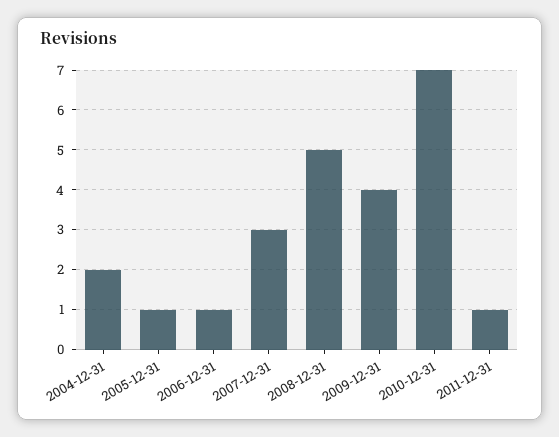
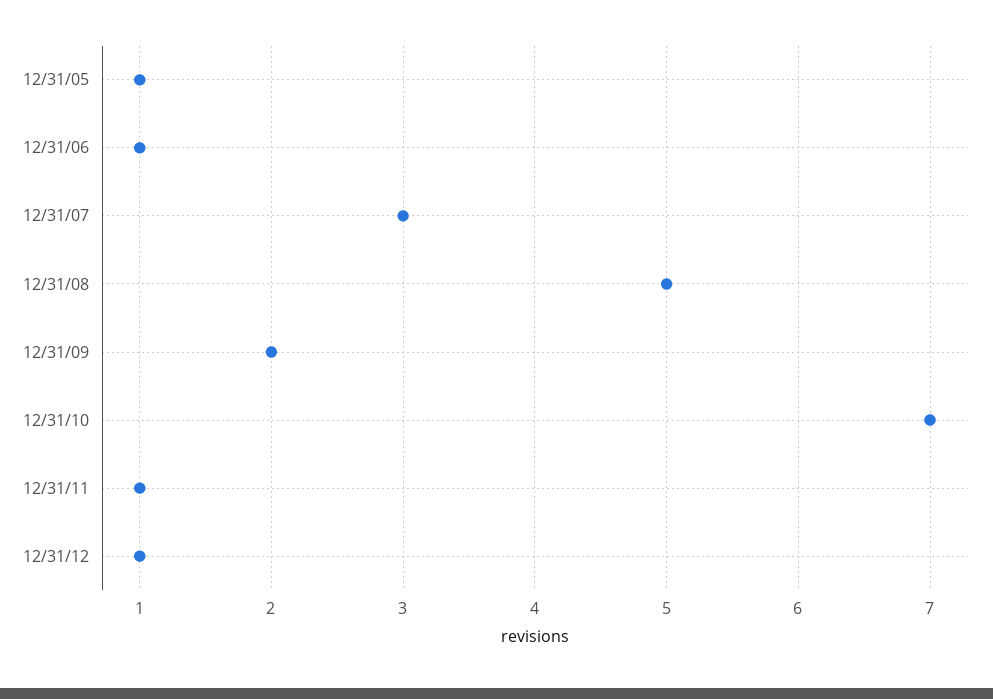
2004-12-31: 2 -> none
2009-12-31: 4 -> 2
12/31/12: none -> 1

